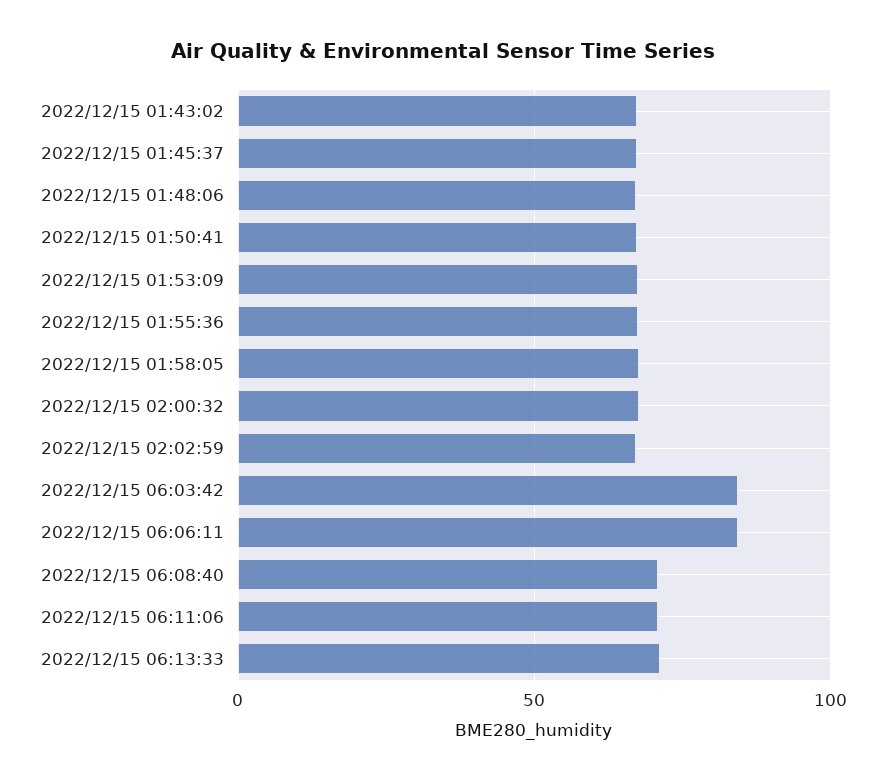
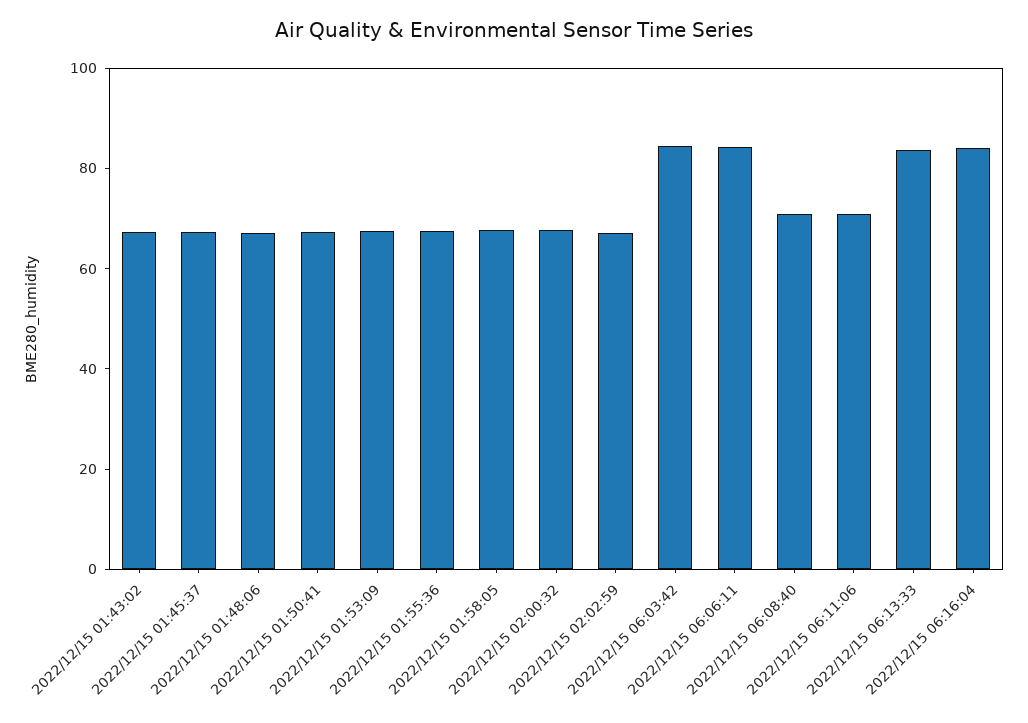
2022/12/15 06:13:33: 70 -> 85
2022/12/15 06:16:04: none -> 85

